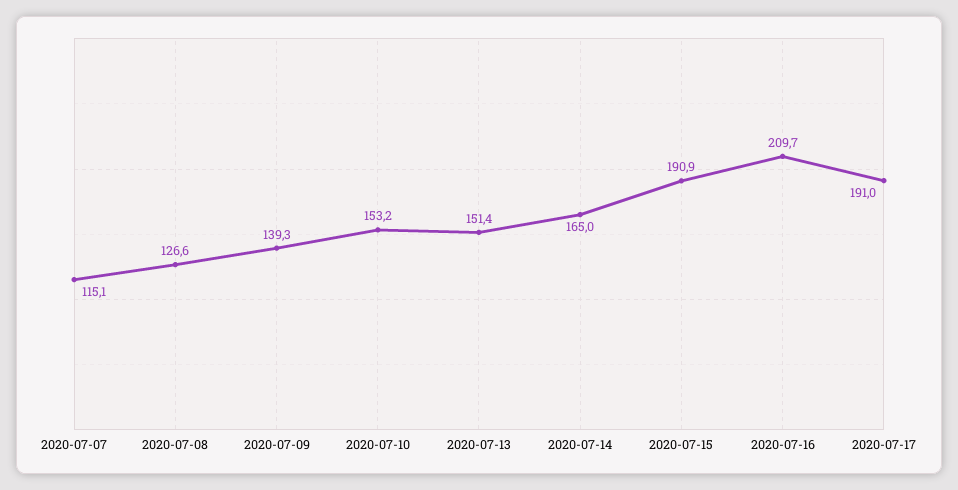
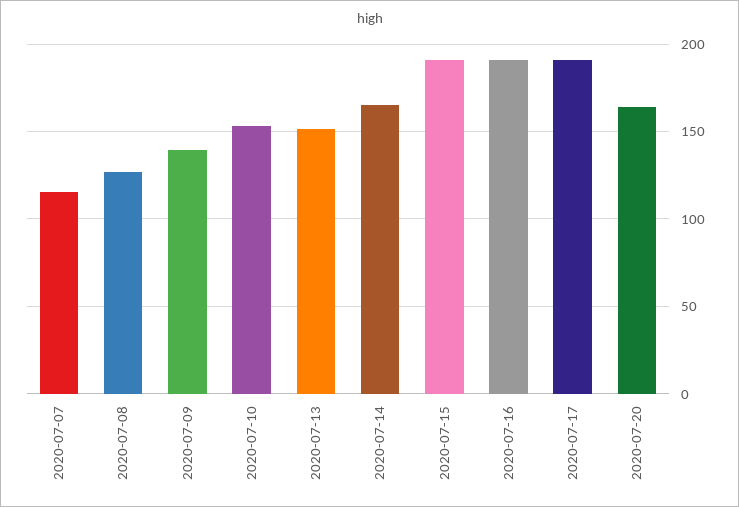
2020-07-16: 209.7 -> 190
2020-07-20: none -> 165

